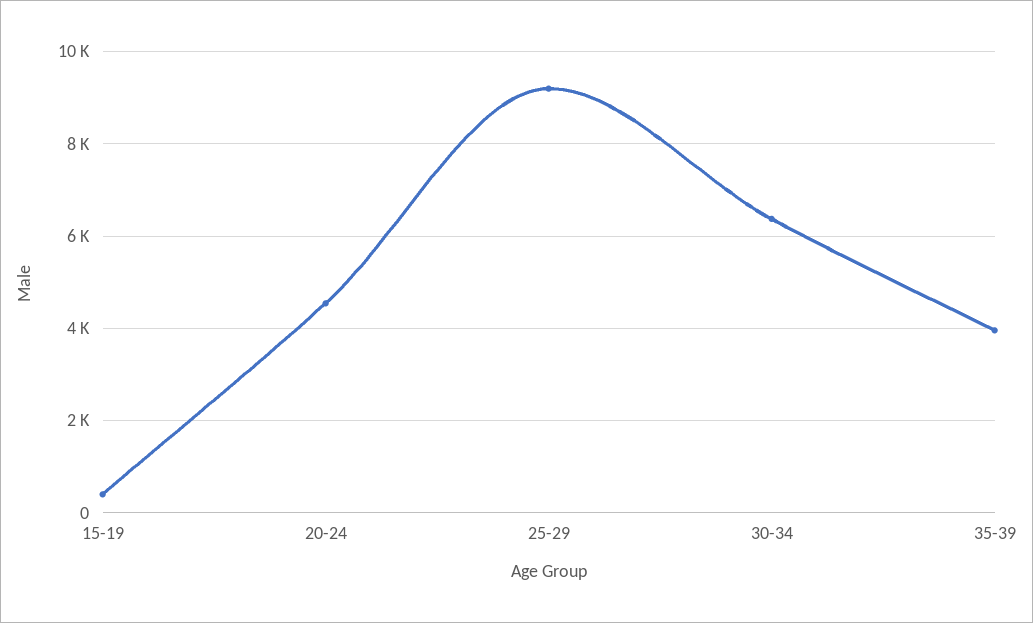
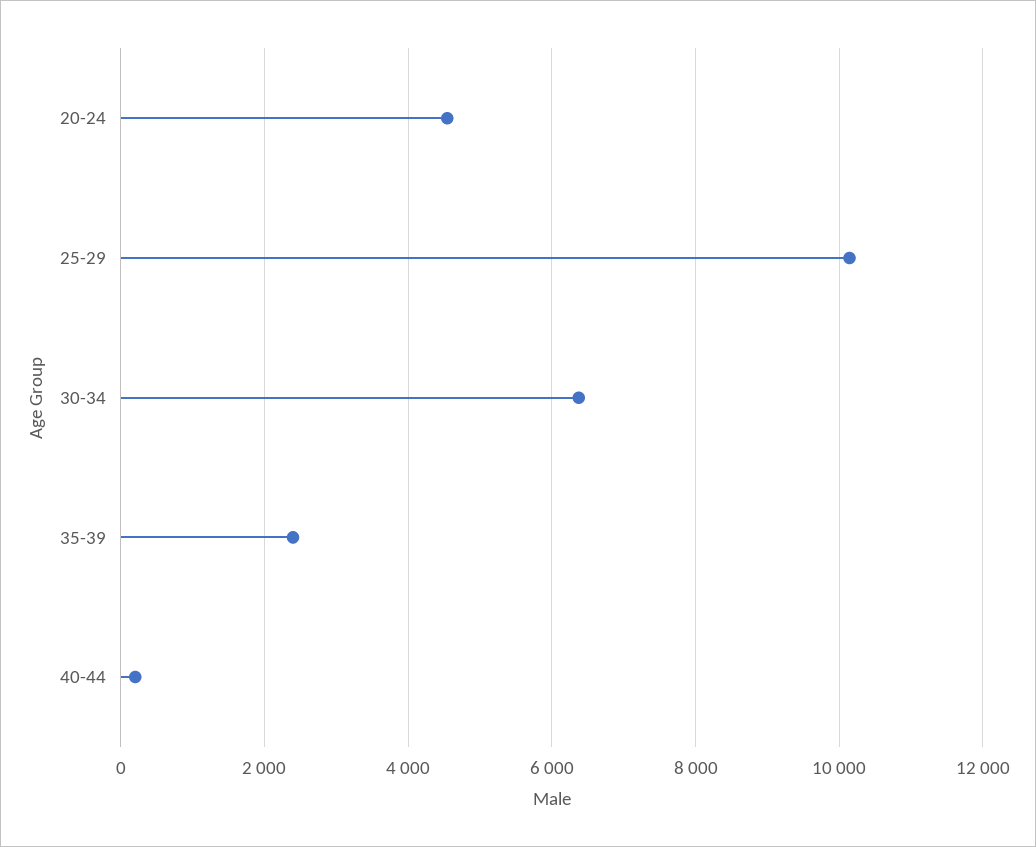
15-19: 400 -> none
25-29: 9200 -> 10200
35-39: 4000 -> 2400
40-44: none -> 200

